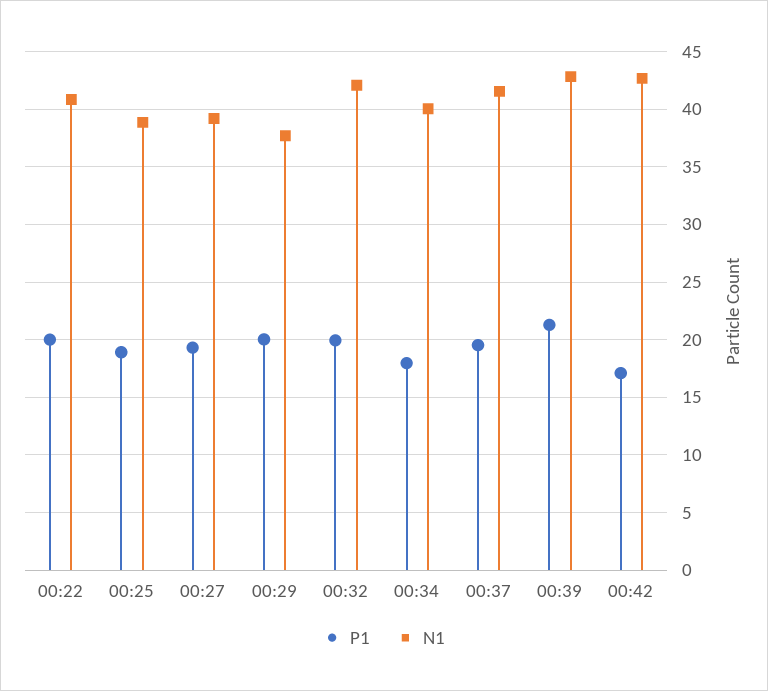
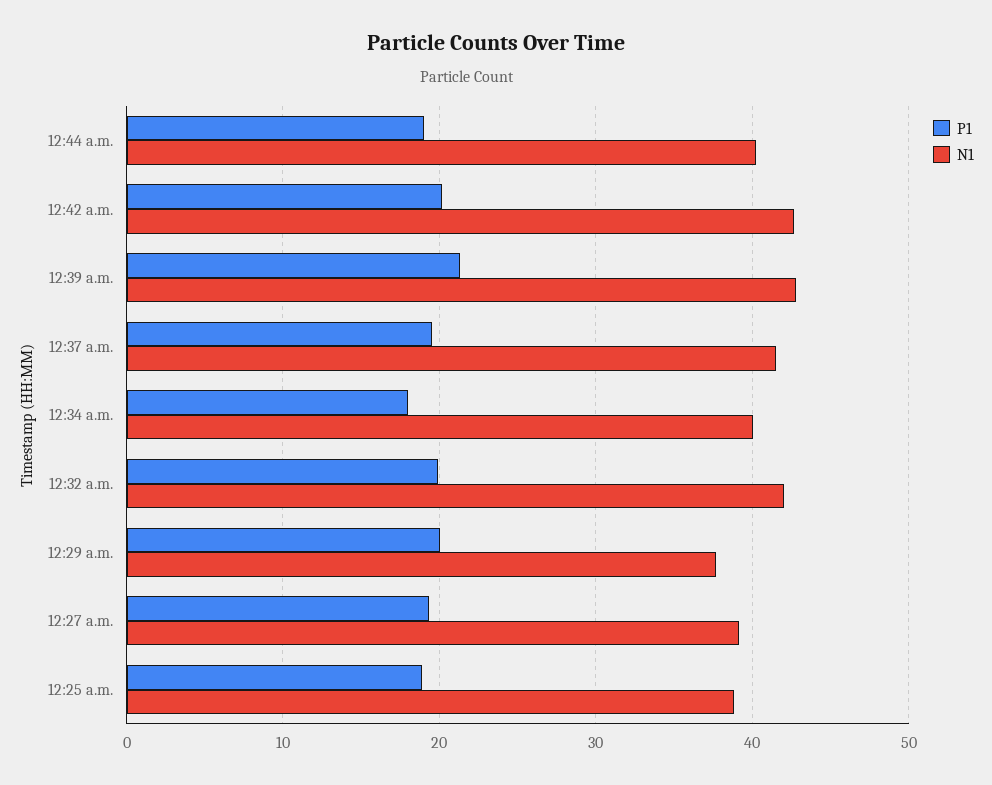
P1, 00:22: 20 -> none
N1, 00:22: 41 -> none
P1, 00:42: 17 -> 20
P1, 12:44 a.m.: none -> 19
N1, 12:44 a.m.: none -> 40

